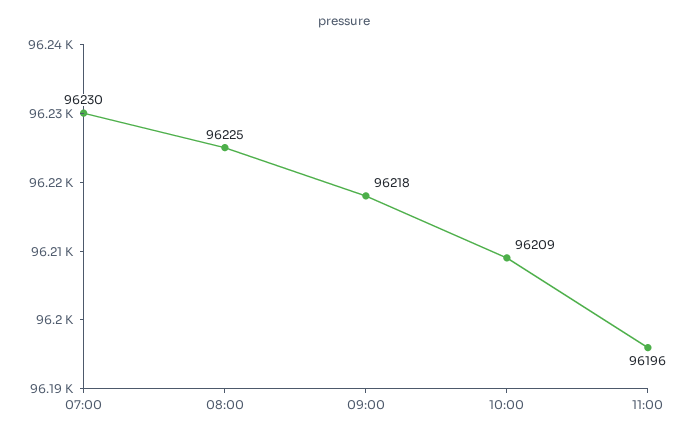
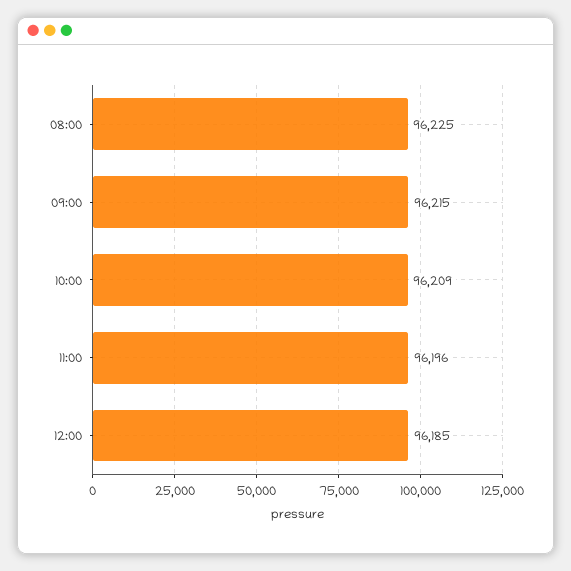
07:00: 96230 -> none
09:00: 96218 -> 96215
12:00: none -> 96185

